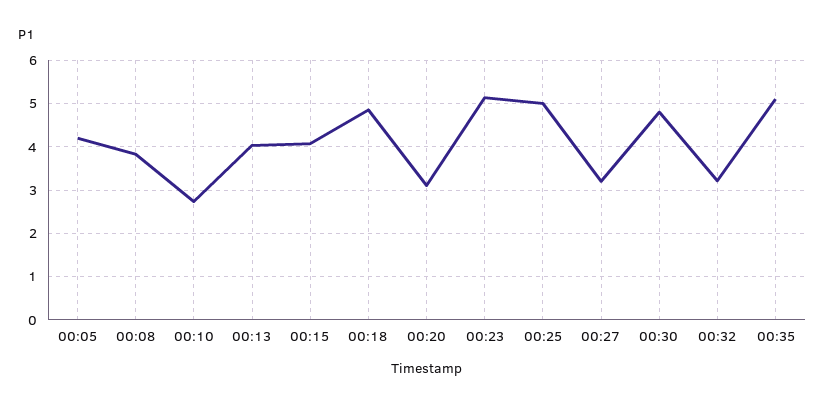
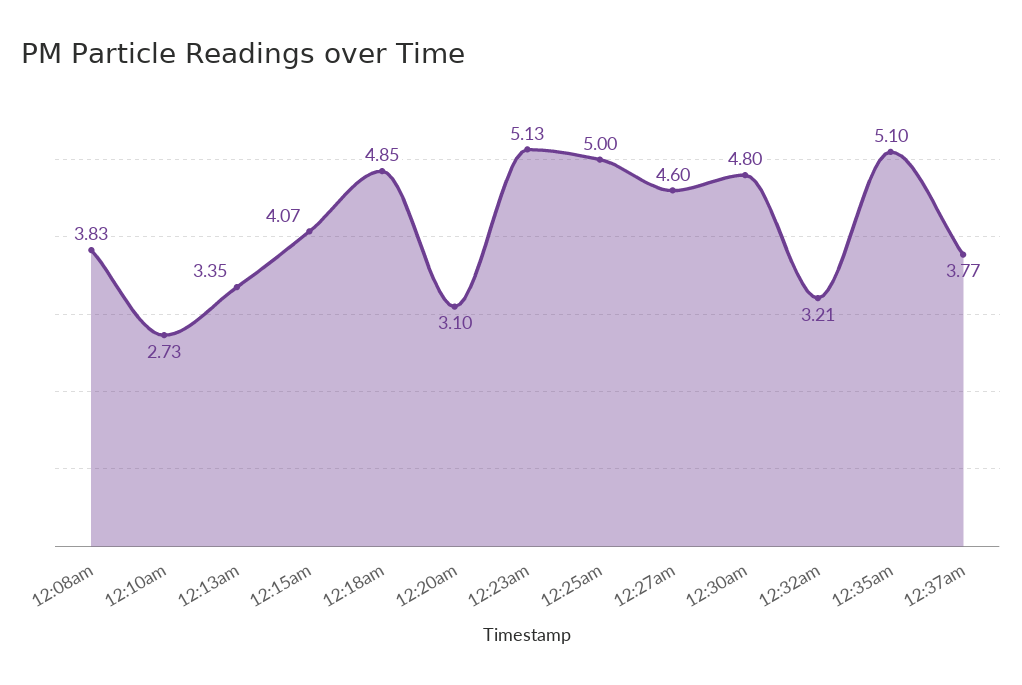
00:05: 4.2 -> none
00:13: 4 -> 3.35
00:27: 3.2 -> 4.6
12:37am: none -> 3.77

